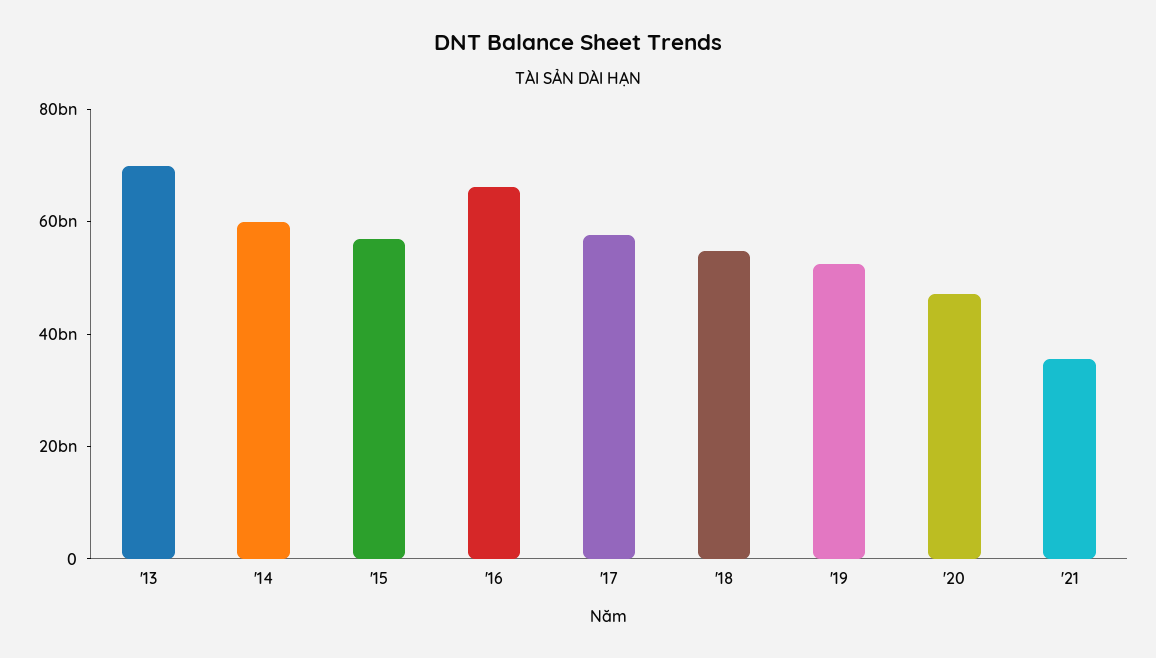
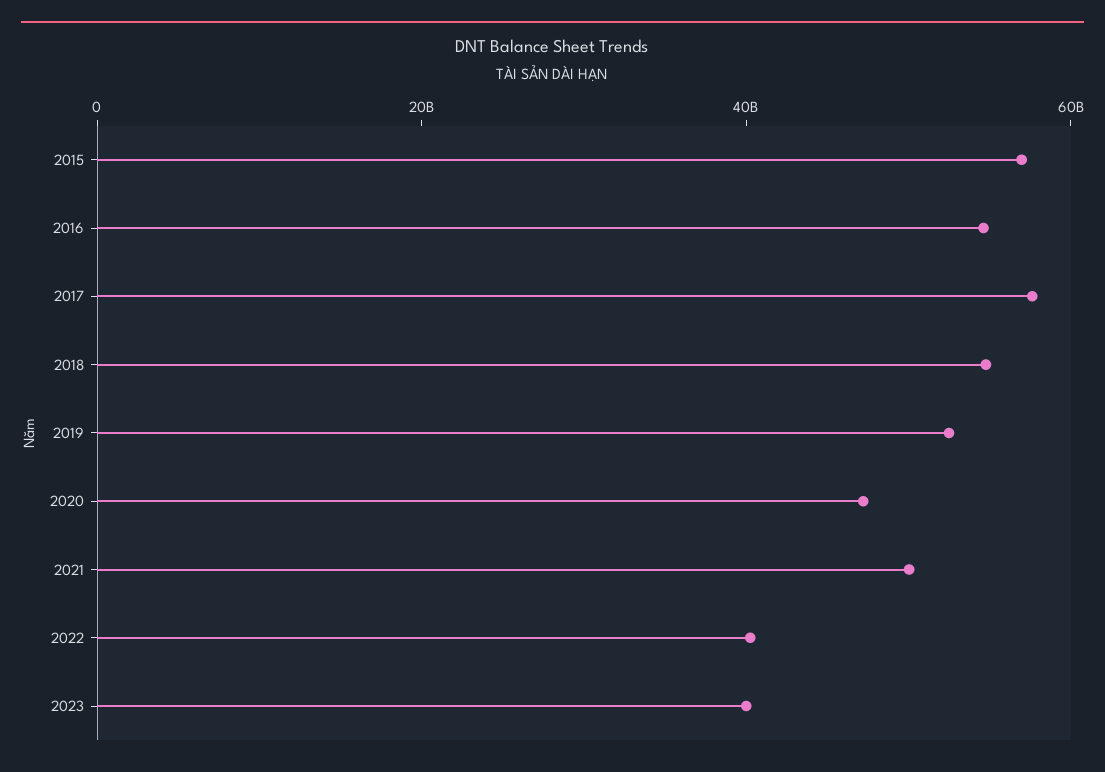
'13: 70000000000 -> none
'14: 60000000000 -> none
'16: 65000000000 -> 55000000000
'21: 35000000000 -> 50000000000
2022: none -> 40000000000
2023: none -> 40000000000

